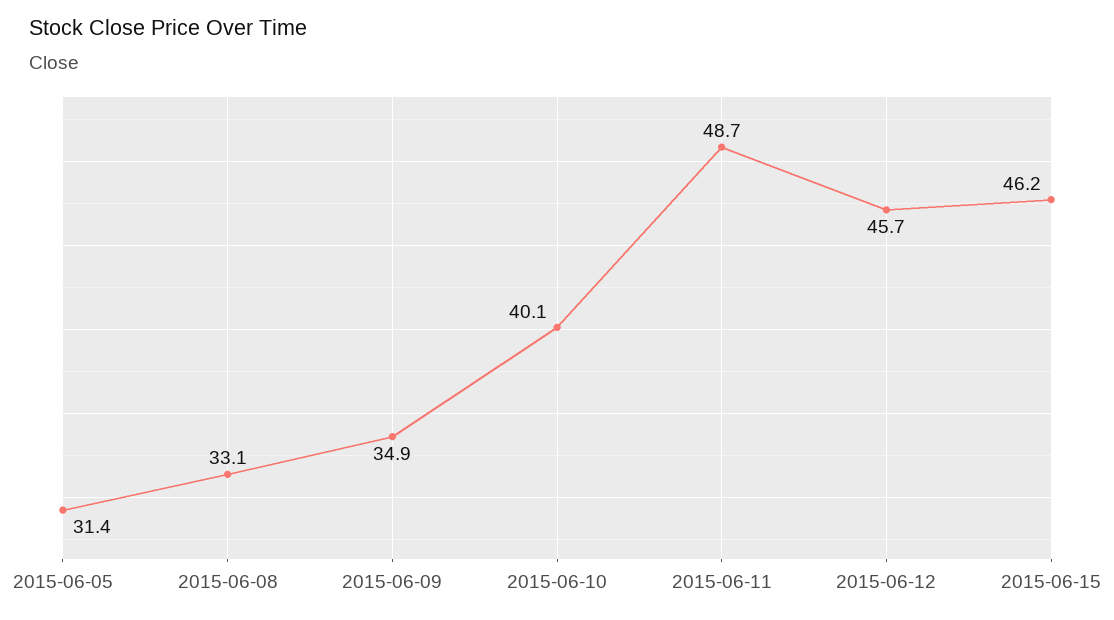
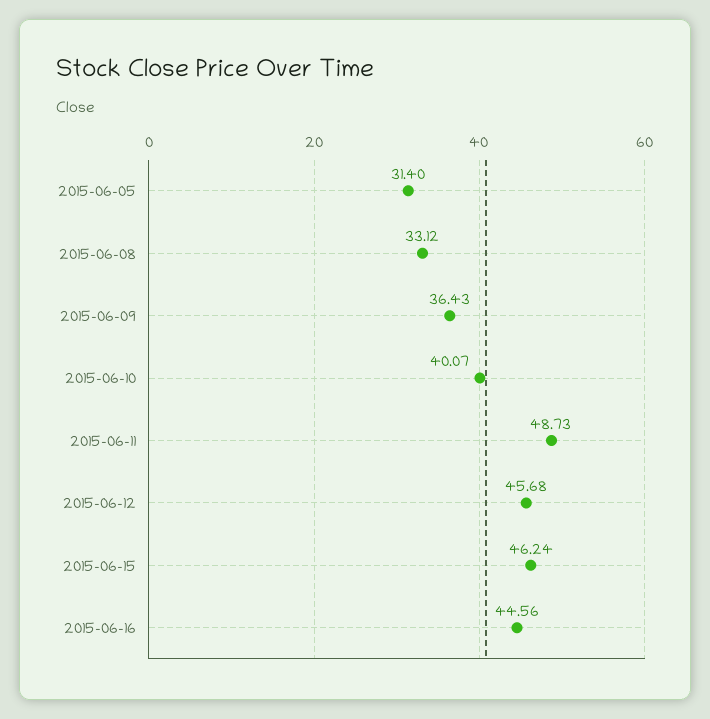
2015-06-09: 34.9 -> 36.43
2015-06-16: none -> 44.56

